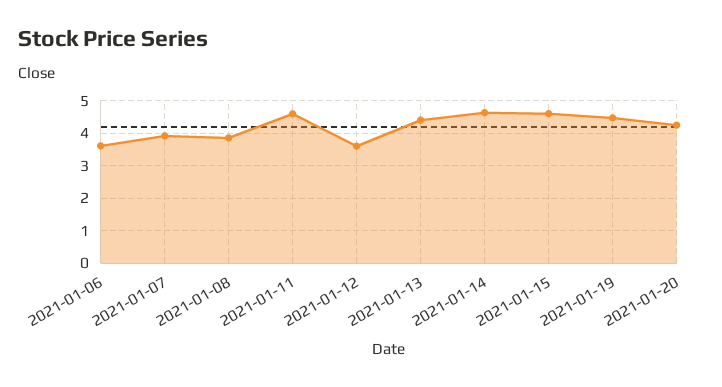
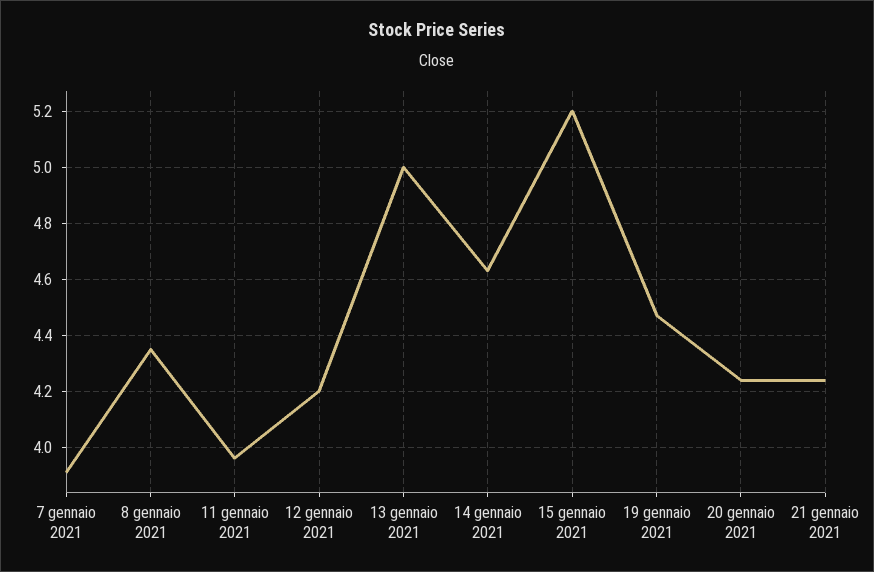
2021-01-06: 3.6 -> none
2021-01-08: 3.8 -> 4.35
2021-01-11: 4.6 -> 3.95
2021-01-12: 3.6 -> 4.2
2021-01-13: 4.4 -> 5
2021-01-15: 4.6 -> 5.2
21 gennaio 2021: none -> 4.25

